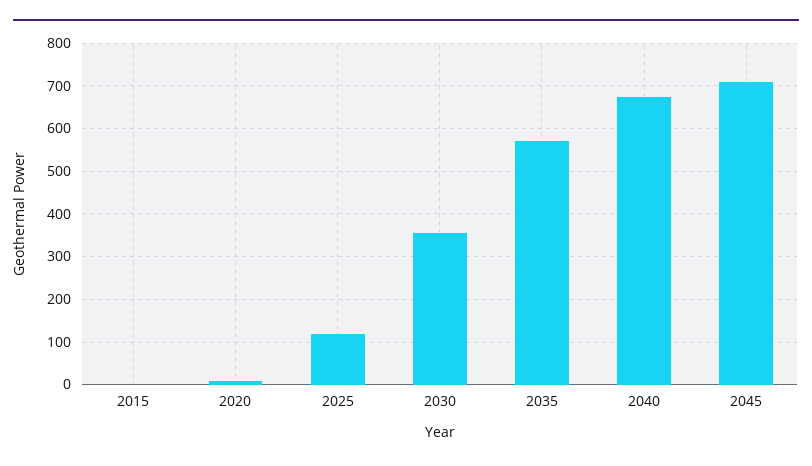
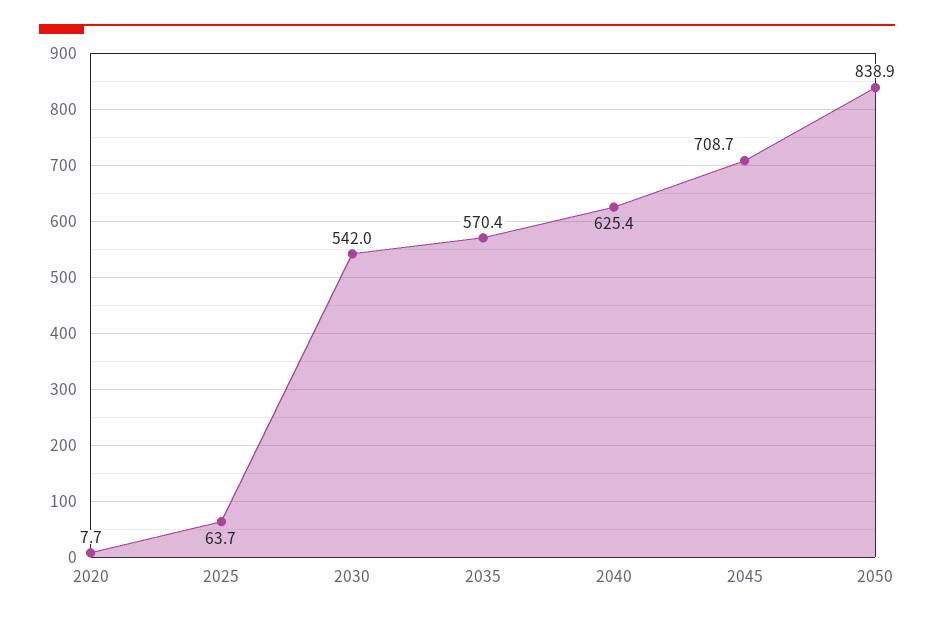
2015: 0 -> none
2025: 120 -> 63.7
2030: 360 -> 542
2040: 680 -> 625.4
2050: none -> 838.9

